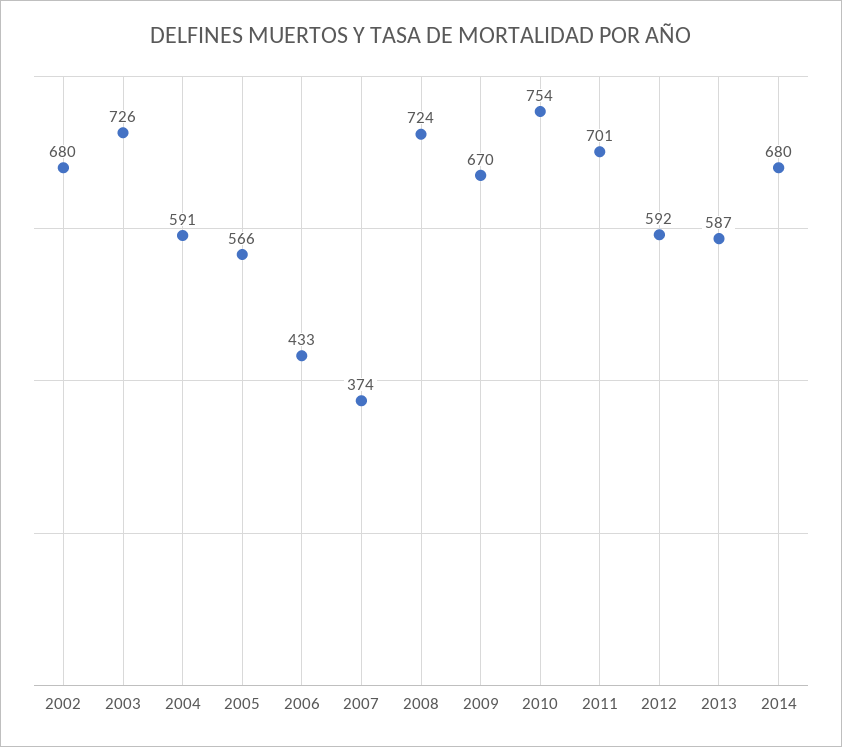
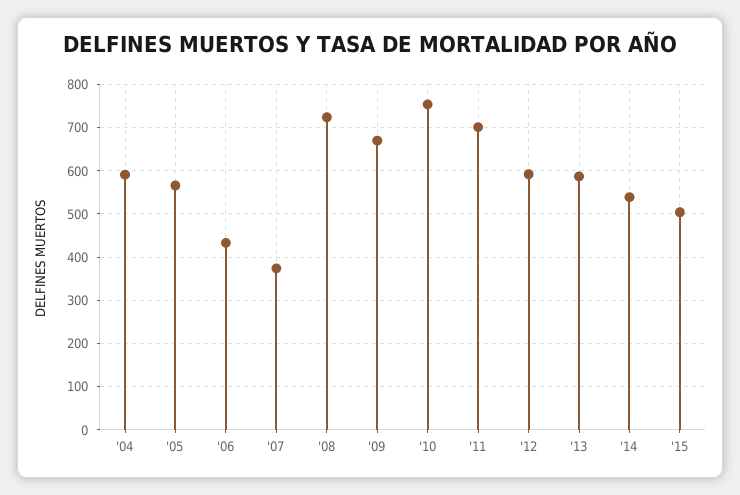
2002: 680 -> none
2003: 726 -> none
2014: 680 -> 540
'15: none -> 500

